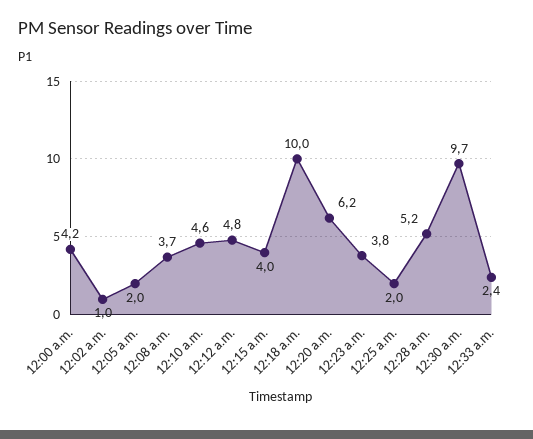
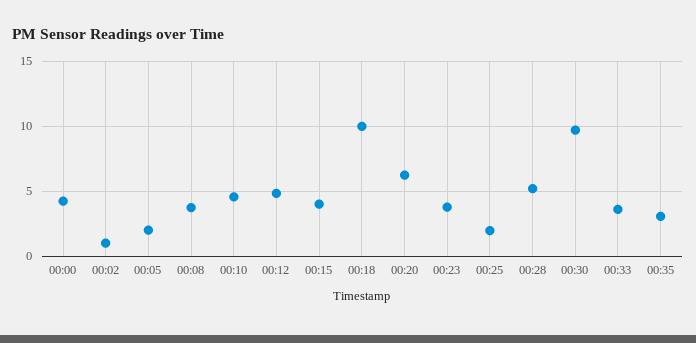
12:33 a.m.: 2.4 -> 3.5
00:35: none -> 3

